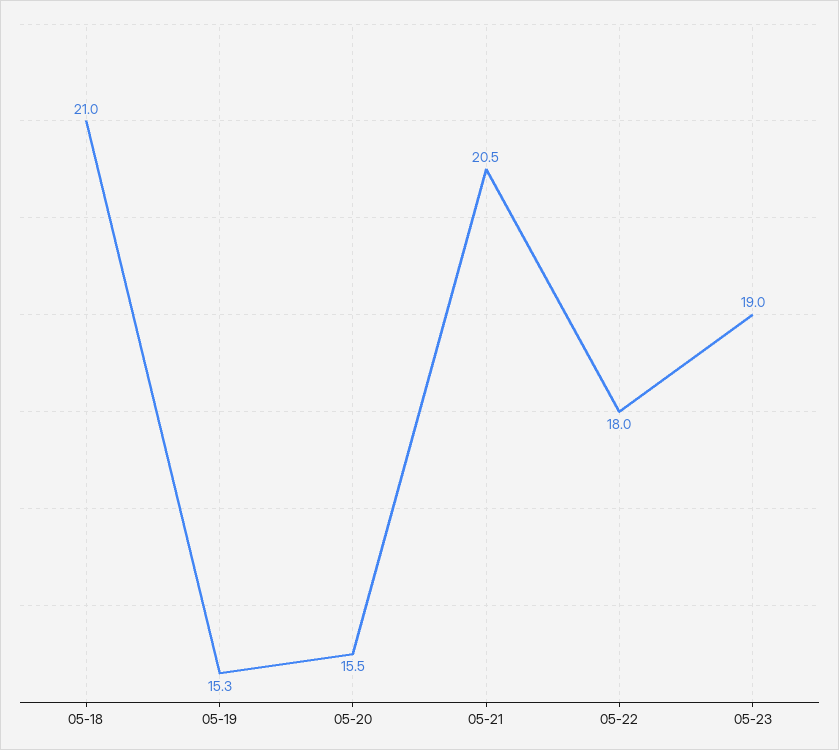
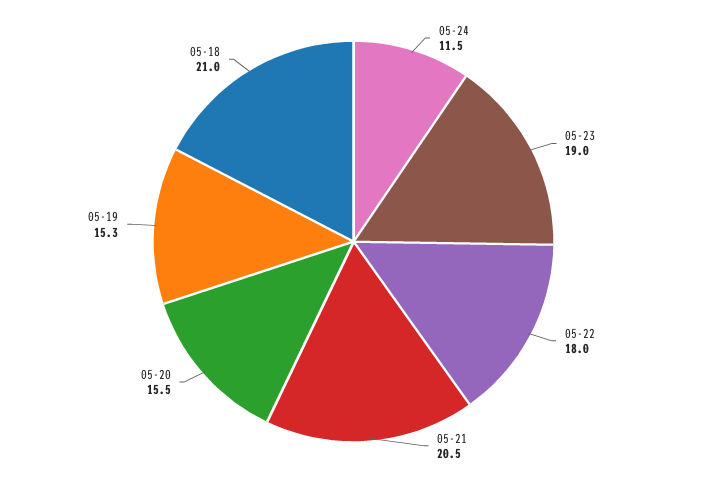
05-24: none -> 11.5

